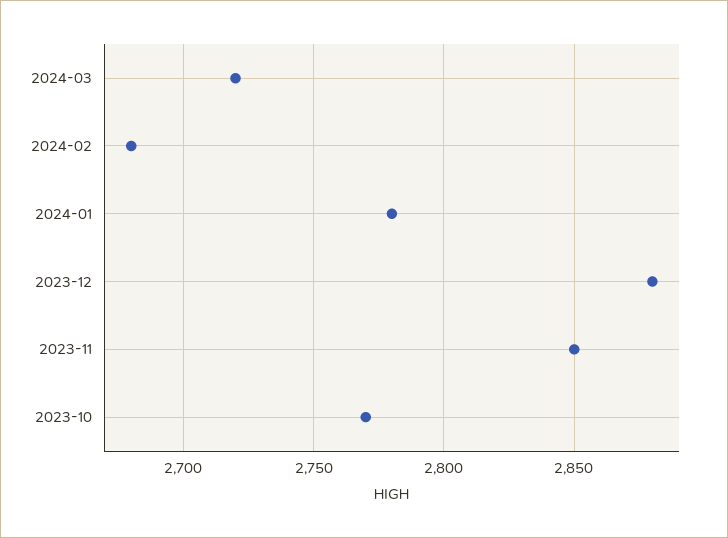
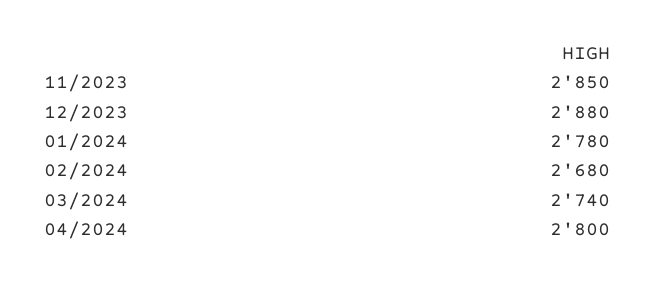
2024-03: 2720 -> 2740
2023-10: 2770 -> none
04/2024: none -> 2800

